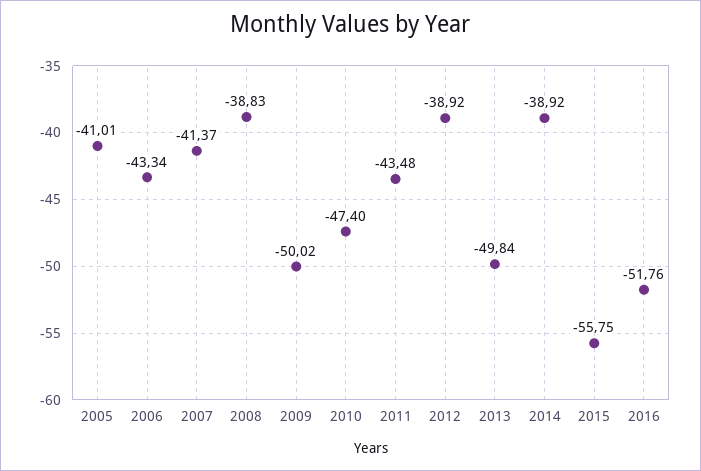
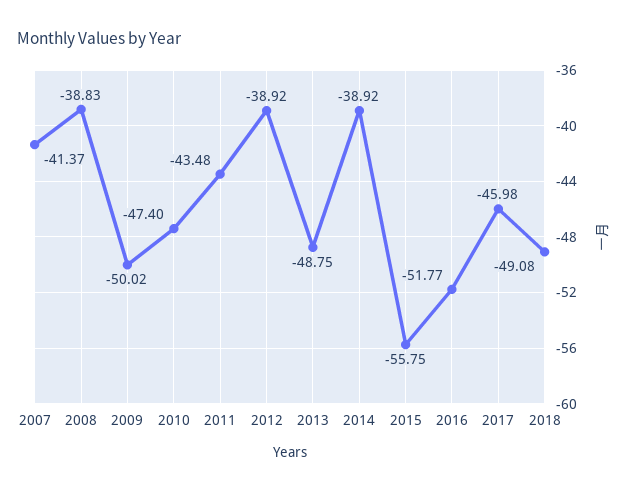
2005: -41.01 -> none
2006: -43.34 -> none
2013: -49.84 -> -48.75
2016: -51.76 -> -51.77
2017: none -> -45.98
2018: none -> -49.08

